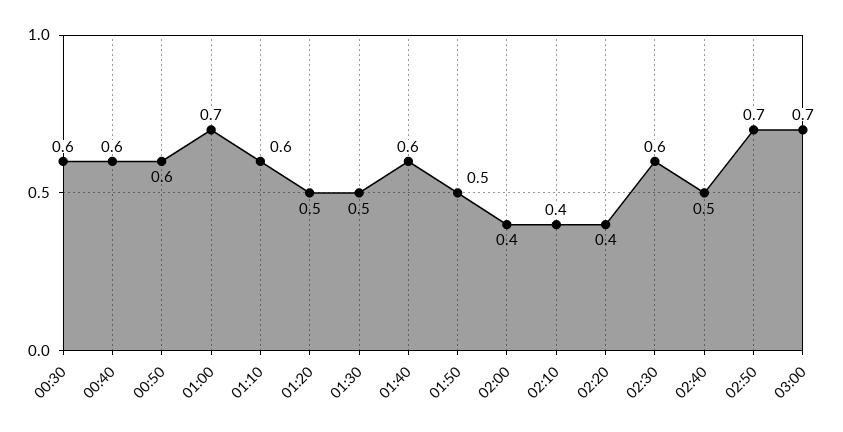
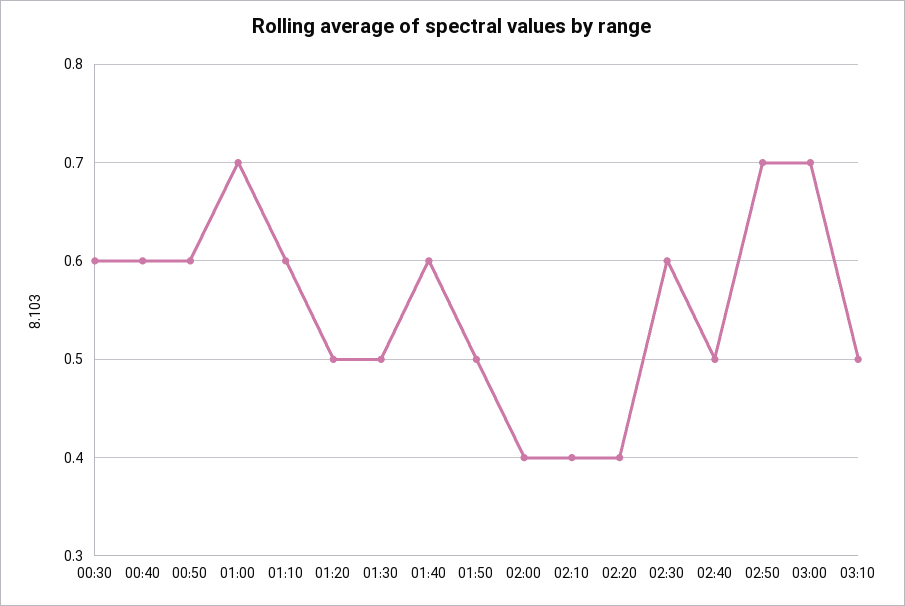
03:10: none -> 0.5

